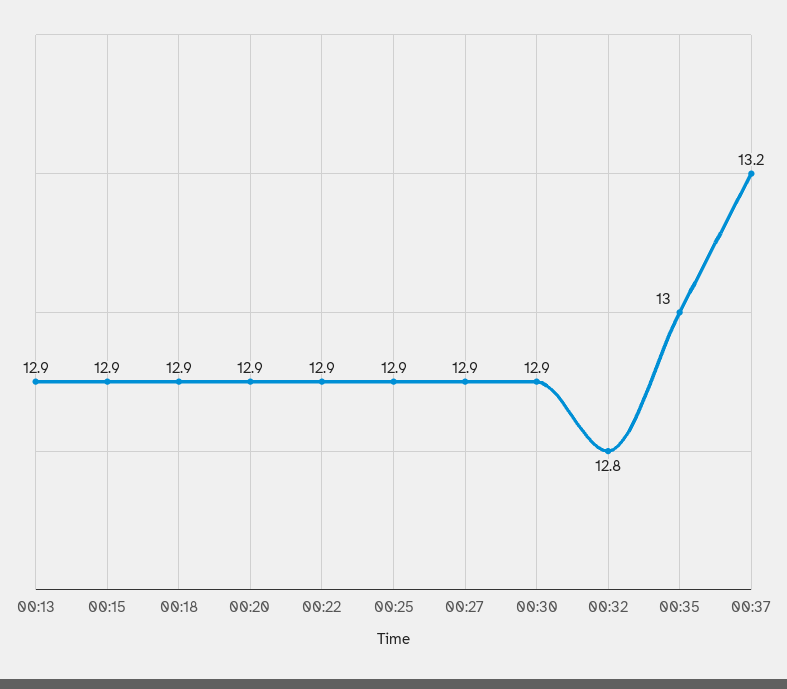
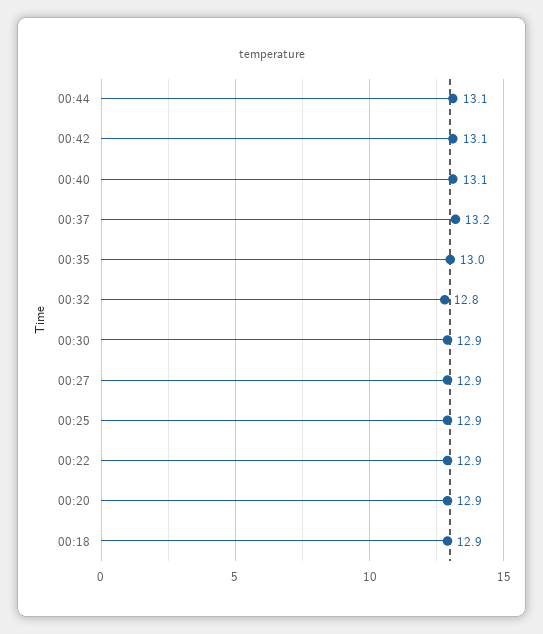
00:13: 12.9 -> none
00:15: 12.9 -> none
00:44: none -> 13.1
00:42: none -> 13.1
00:40: none -> 13.1

